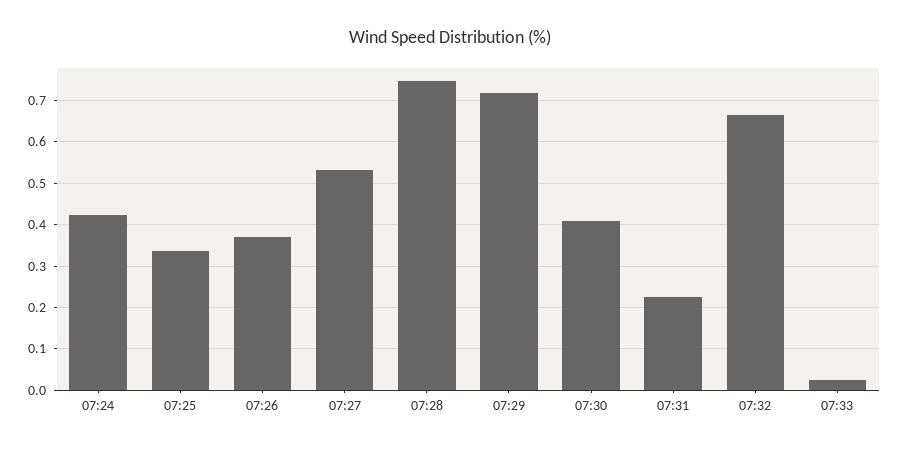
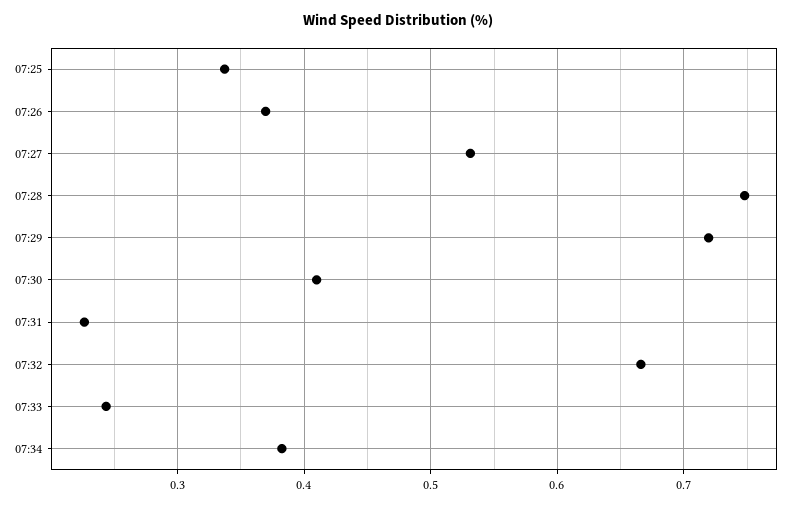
07:24: 0.42 -> none
07:33: 0.02 -> 0.24
07:34: none -> 0.38

